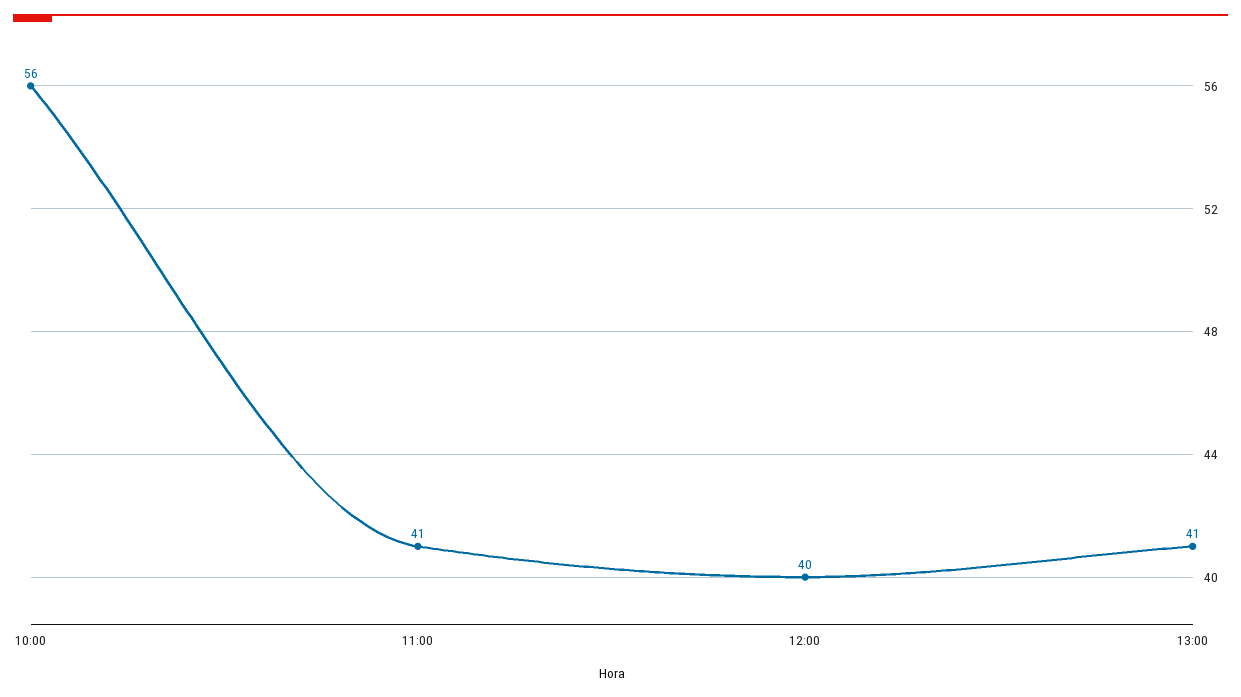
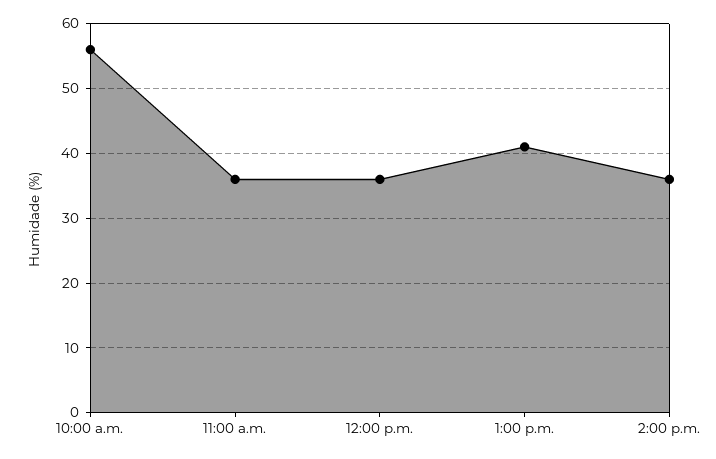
11:00: 41 -> 36
12:00: 40 -> 36
2:00 p.m.: none -> 36

